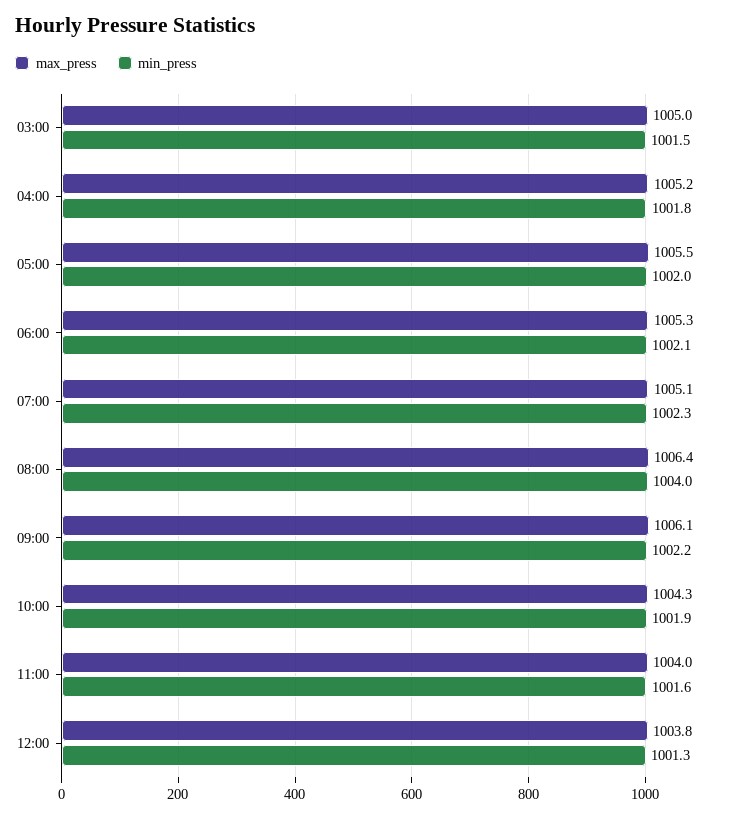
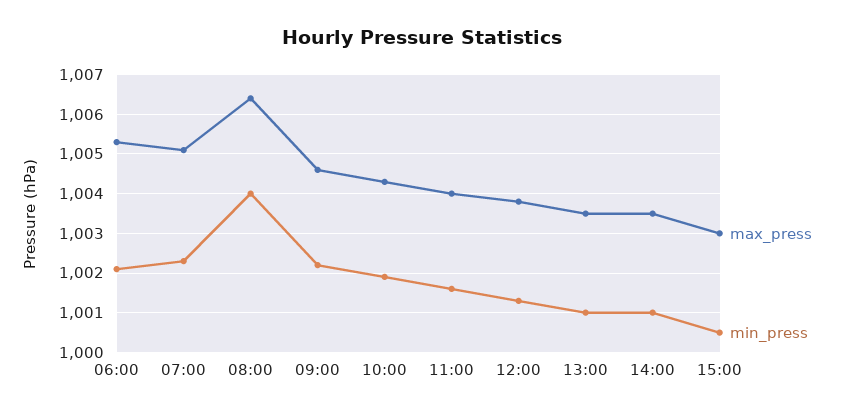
max_press, 03:00: 1005 -> none
min_press, 03:00: 1001.5 -> none
max_press, 04:00: 1005.2 -> none
min_press, 04:00: 1001.8 -> none
max_press, 05:00: 1005.5 -> none
min_press, 05:00: 1002 -> none
max_press, 09:00: 1006.1 -> 1004.5
max_press, 13:00: none -> 1003.5
min_press, 13:00: none -> 1001
max_press, 14:00: none -> 1003.5
min_press, 14:00: none -> 1001
max_press, 15:00: none -> 1003
min_press, 15:00: none -> 1000.5

